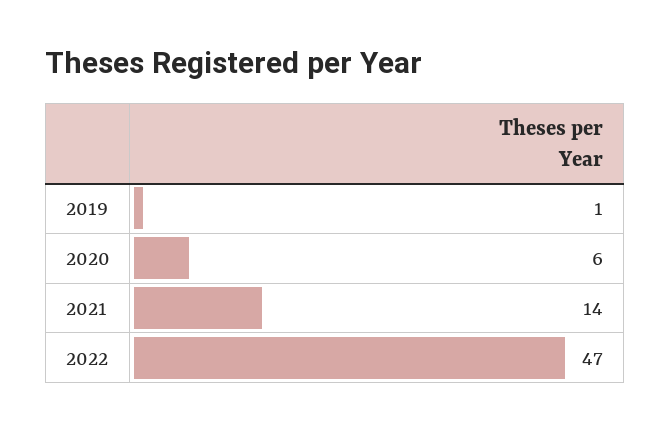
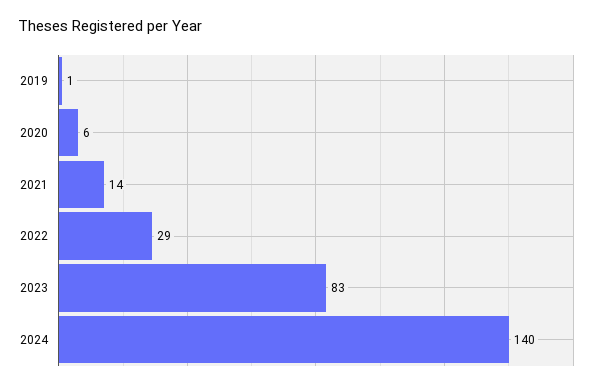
2022: 47 -> 29
2023: none -> 83
2024: none -> 140

